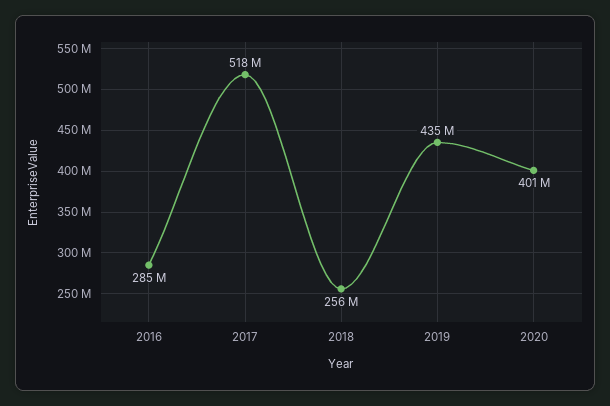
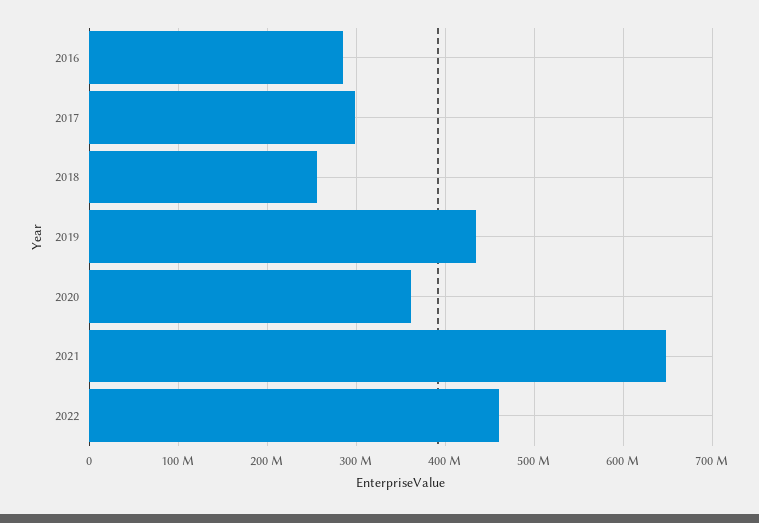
2017: 518000000 -> 300000000
2020: 401000000 -> 360000000
2021: none -> 650000000
2022: none -> 460000000

